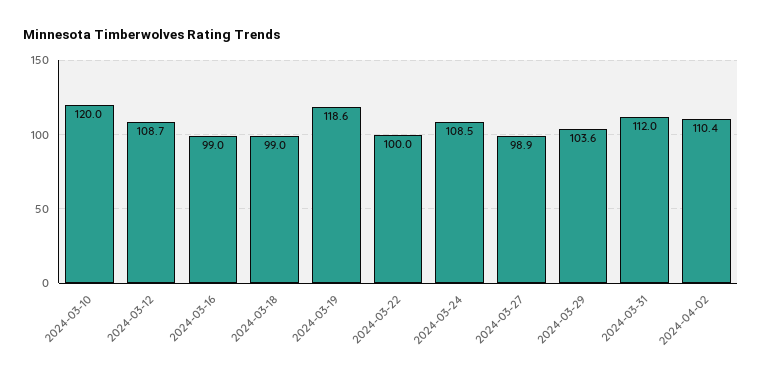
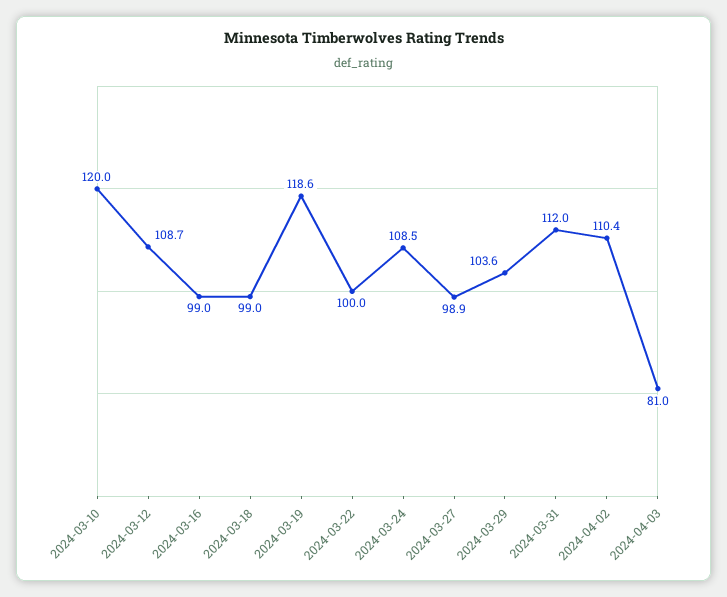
2024-04-03: none -> 81

